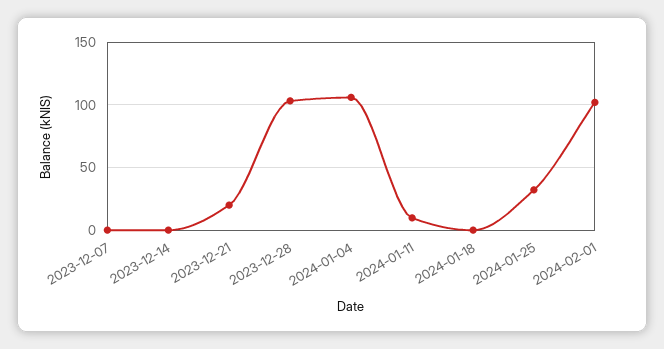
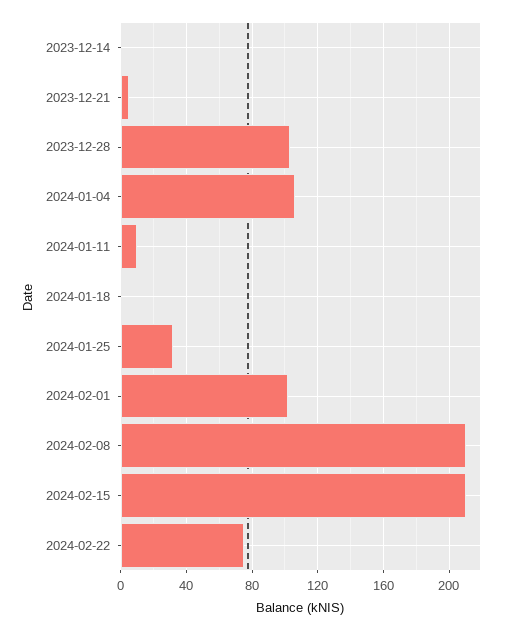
2023-12-07: 0 -> none
2023-12-21: 20 -> 5
2024-02-08: none -> 210
2024-02-15: none -> 210
2024-02-22: none -> 75

